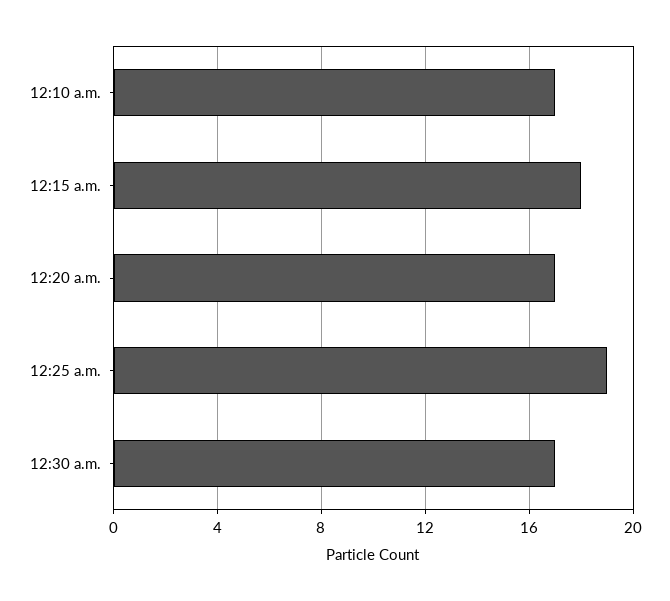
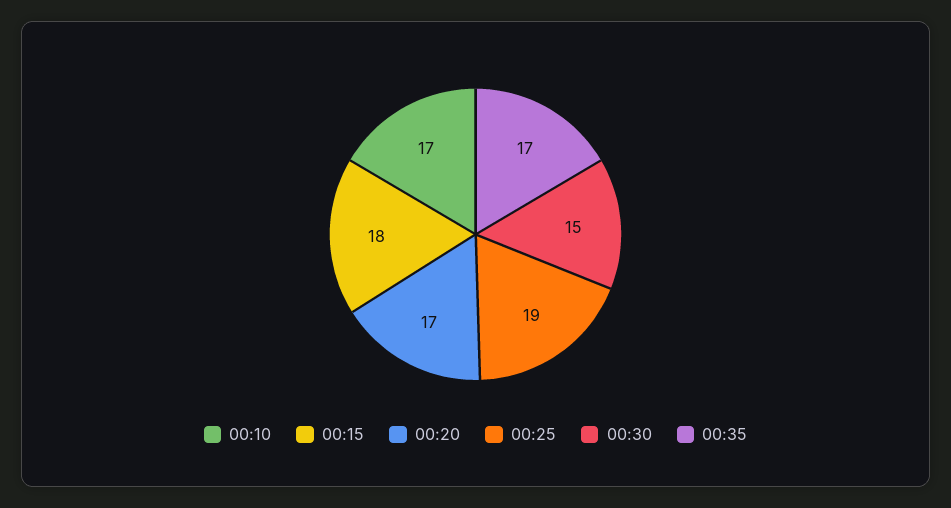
12:30 a.m.: 17 -> 15
00:35: none -> 17

